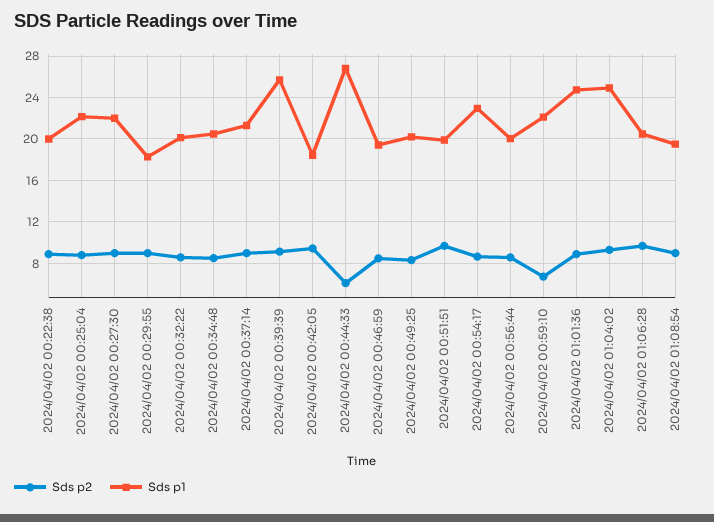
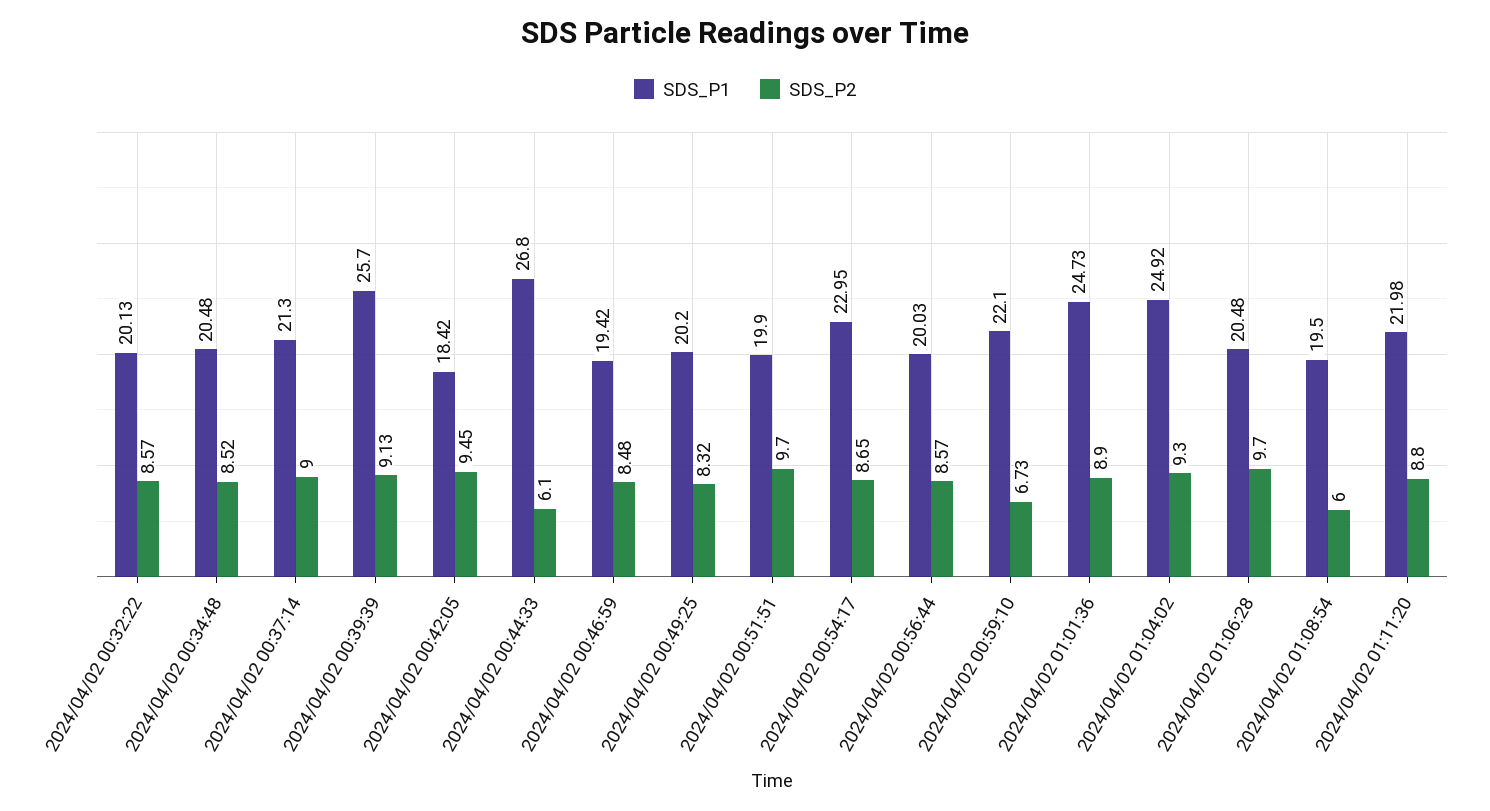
Sds p2, 2024/04/02 00:22:38: 9 -> none
Sds p1, 2024/04/02 00:22:38: 20 -> none
Sds p2, 2024/04/02 00:25:04: 9 -> none
Sds p1, 2024/04/02 00:25:04: 22 -> none
Sds p2, 2024/04/02 00:27:30: 9 -> none
Sds p1, 2024/04/02 00:27:30: 22 -> none
Sds p2, 2024/04/02 00:29:55: 9 -> none
Sds p1, 2024/04/02 00:29:55: 18 -> none
Sds p2, 2024/04/02 01:08:54: 9 -> 6
Sds p1, 2024/04/02 01:11:20: none -> 21.98
Sds p2, 2024/04/02 01:11:20: none -> 8.8

